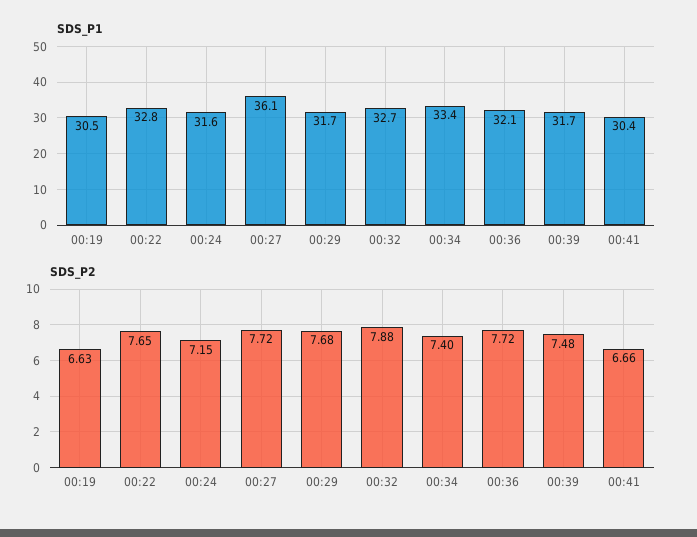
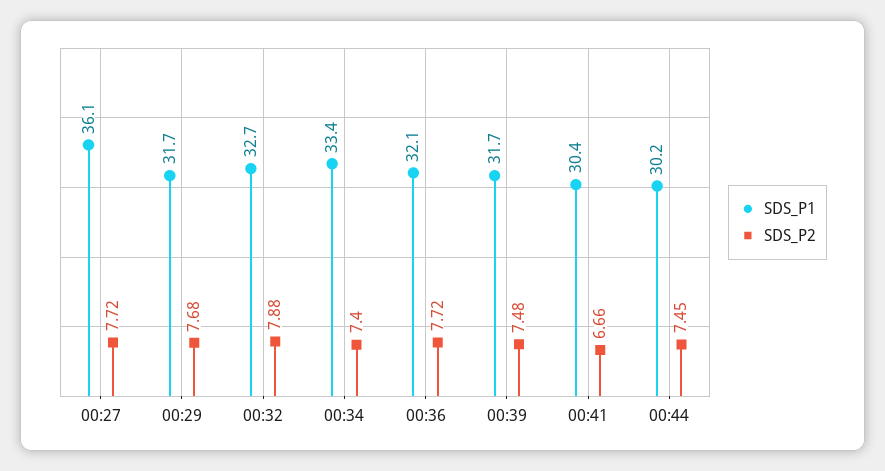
SDS_P1, 00:19: 30.5 -> none
SDS_P1, 00:22: 32.8 -> none
SDS_P1, 00:24: 31.6 -> none
SDS_P2, 00:19: 6.63 -> none
SDS_P2, 00:22: 7.65 -> none
SDS_P2, 00:24: 7.15 -> none
SDS_P1, 00:44: none -> 30.2
SDS_P2, 00:44: none -> 7.45

